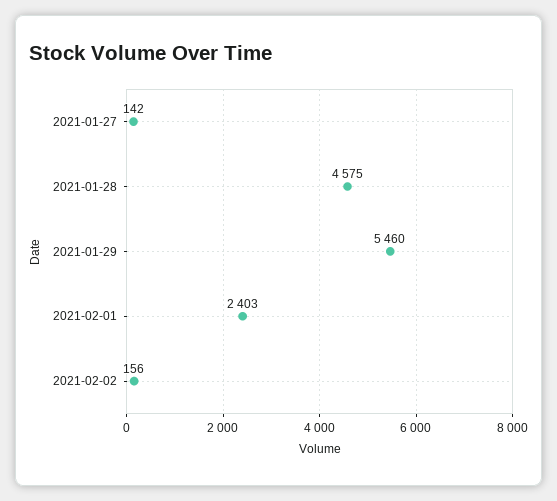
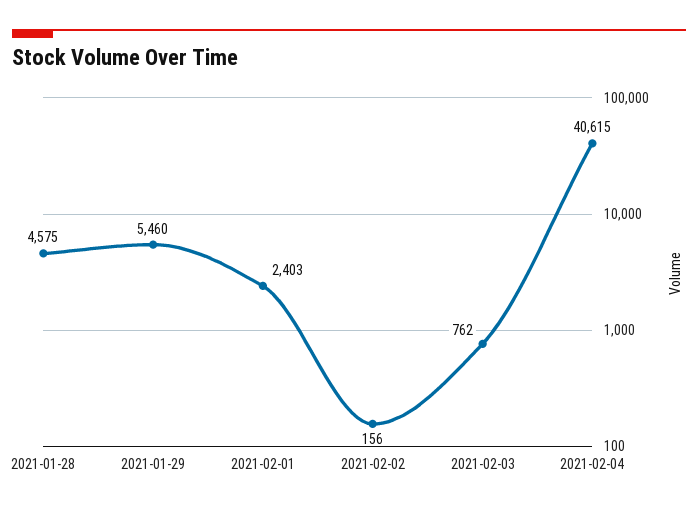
2021-01-27: 142 -> none
2021-02-03: none -> 762
2021-02-04: none -> 40615

